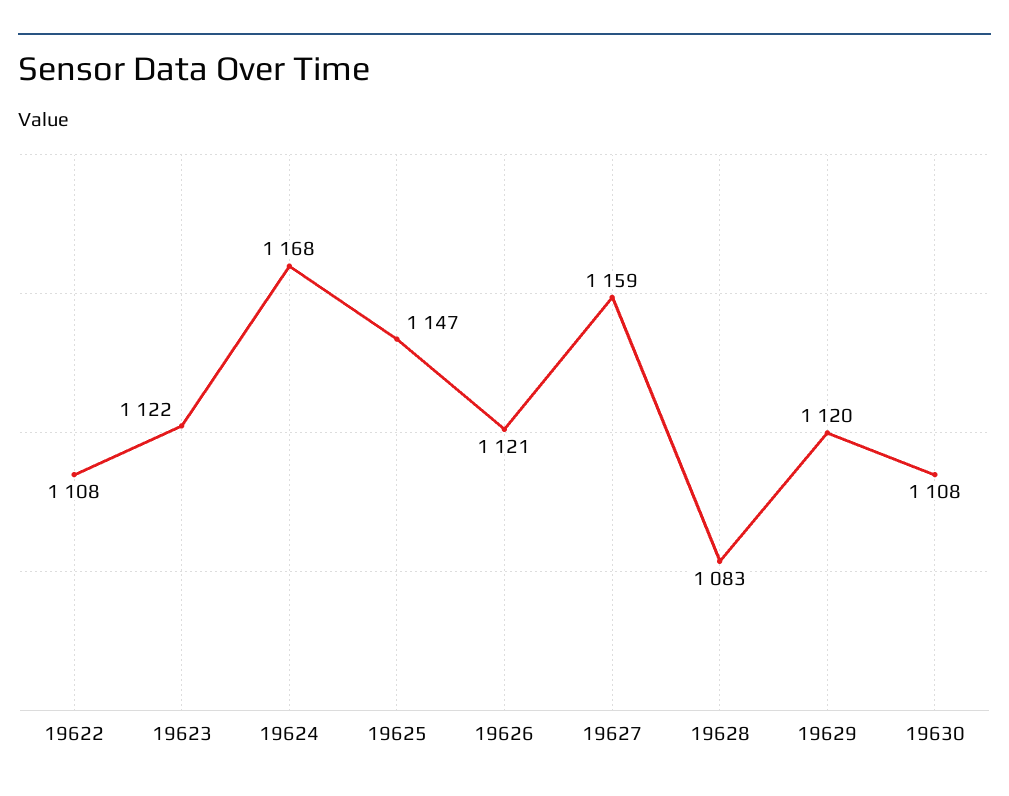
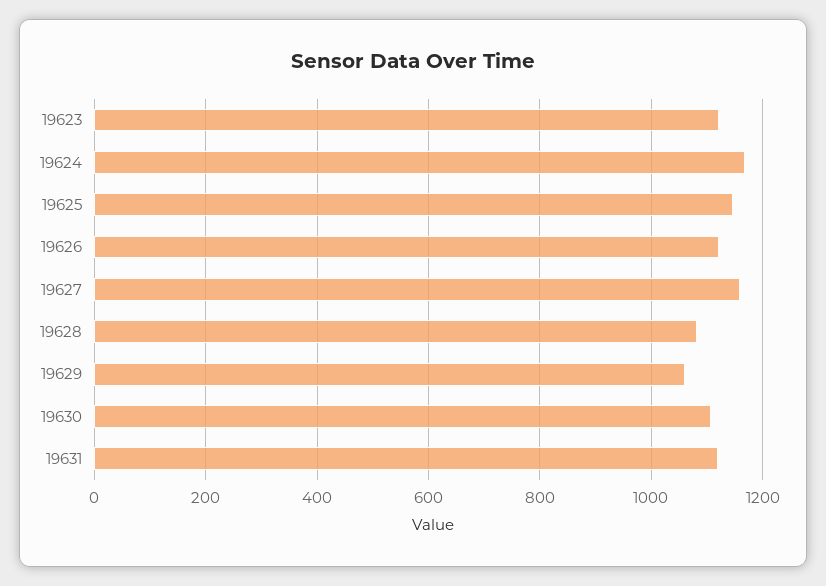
19622: 1108 -> none
19629: 1120 -> 1060
19631: none -> 1120

